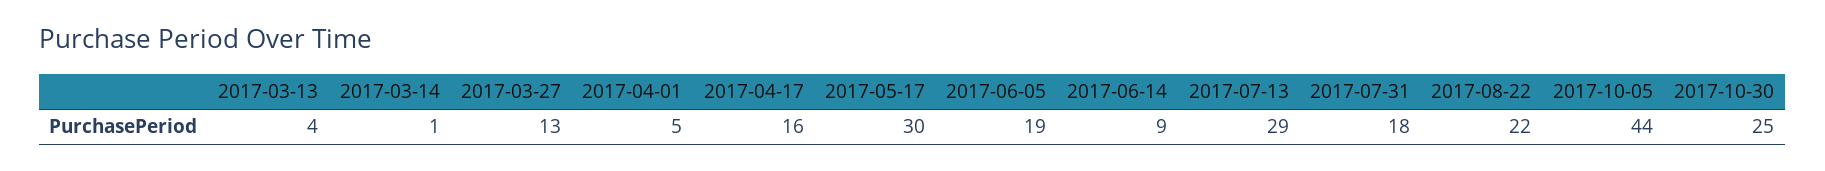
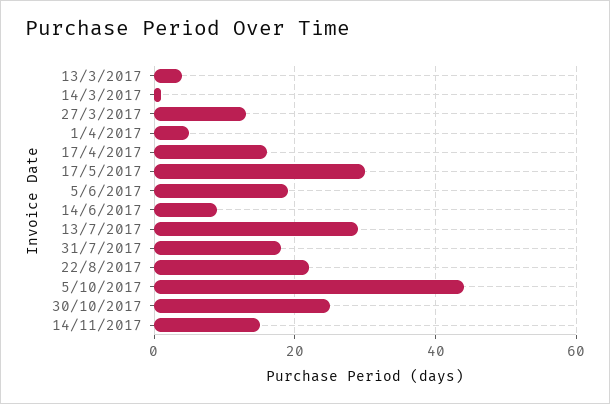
14/11/2017: none -> 15

